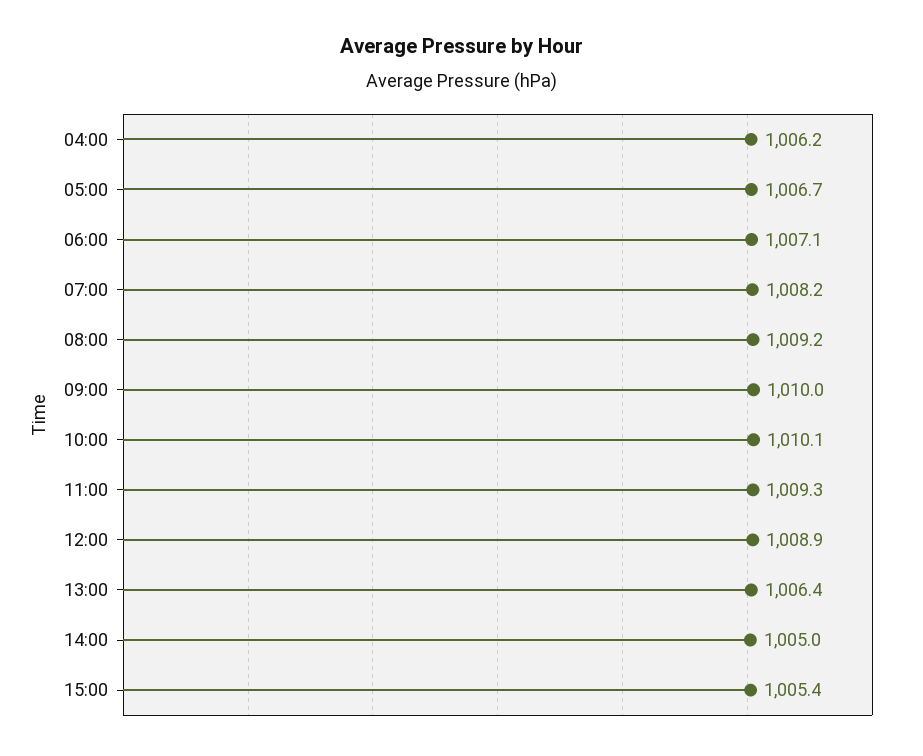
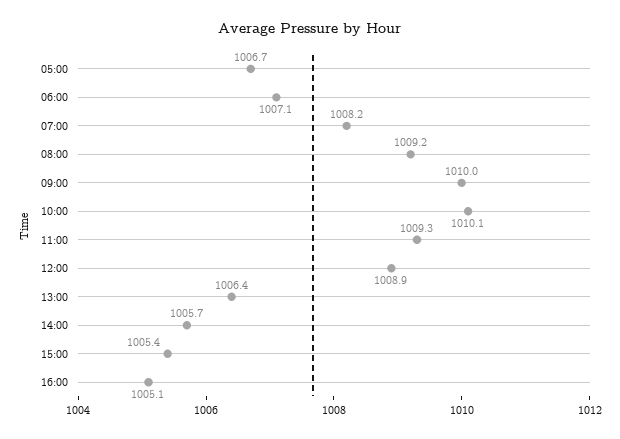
04:00: 1006.2 -> none
14:00: 1005 -> 1005.7
16:00: none -> 1005.1

